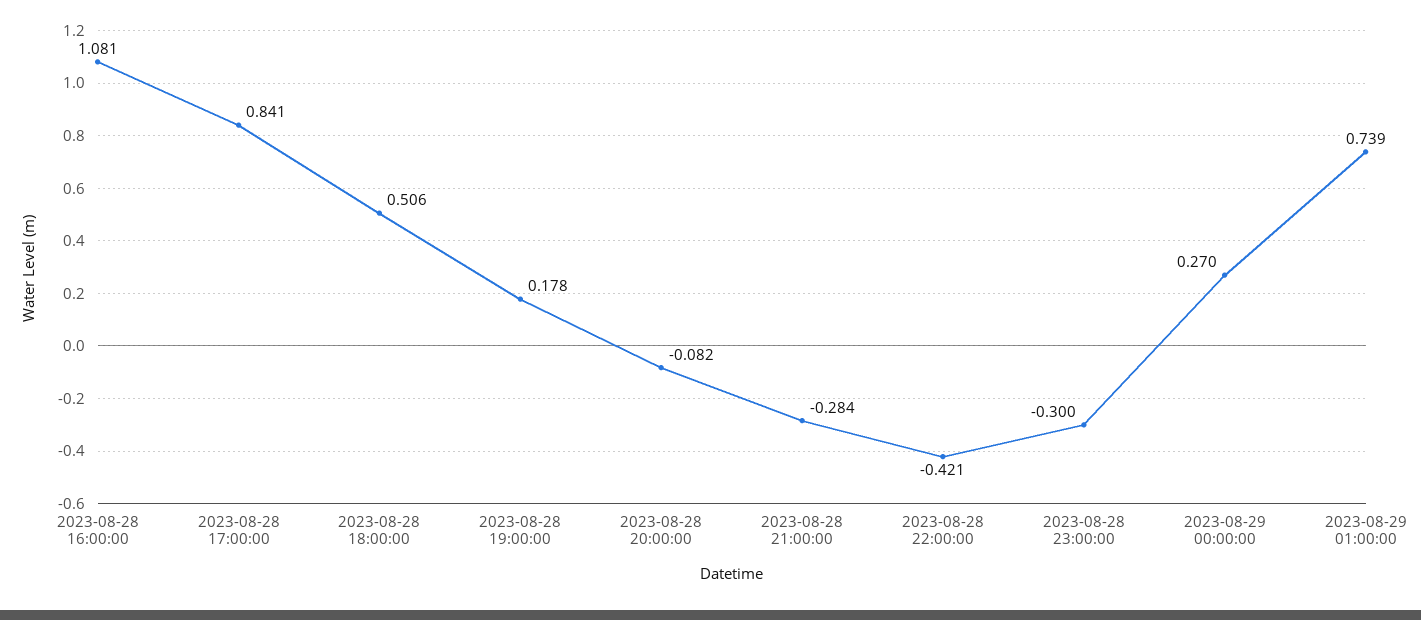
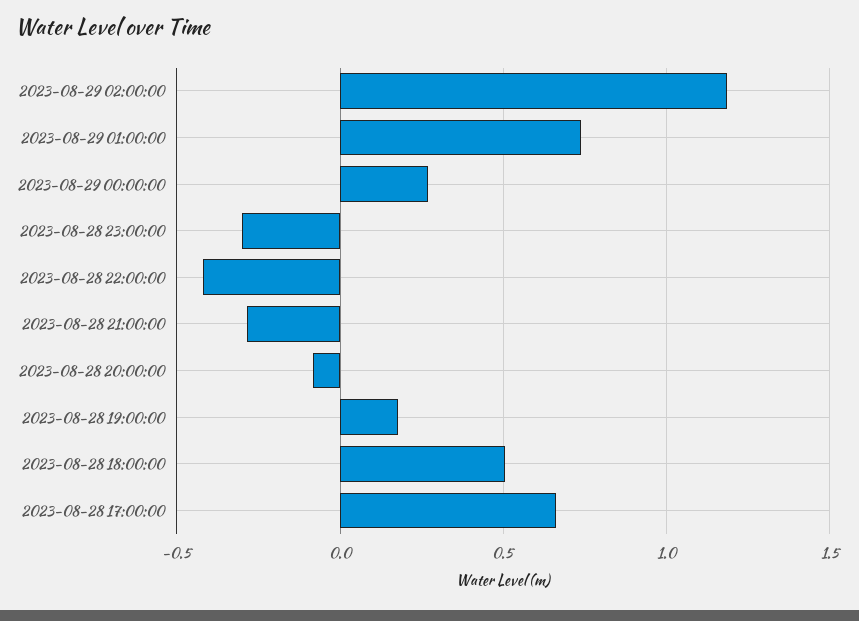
2023-08-28 16:00:00: 1.081 -> none
2023-08-28 17:00:00: 0.841 -> 0.65
2023-08-29 02:00:00: none -> 1.2

